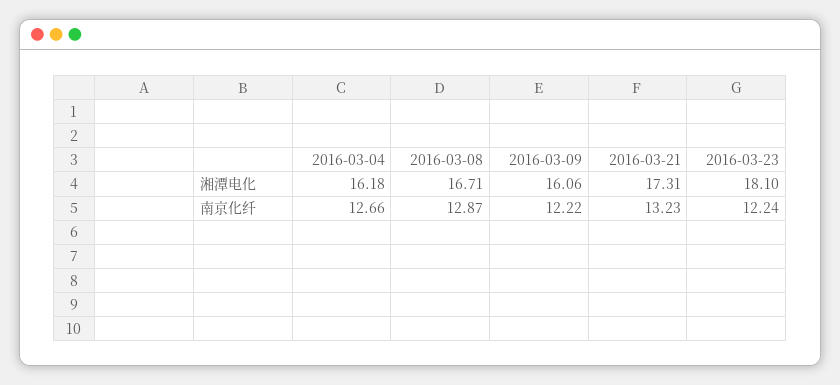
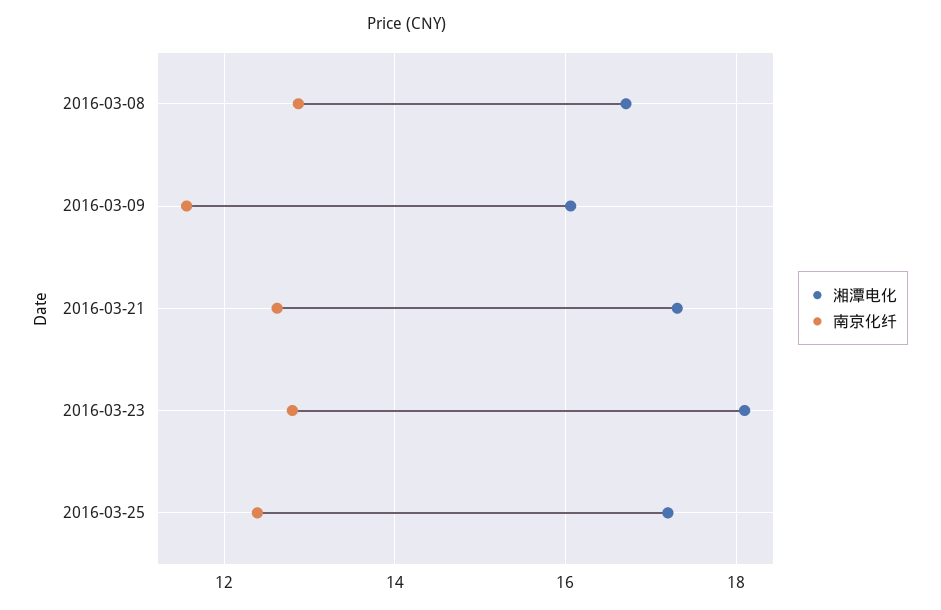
湘潭电化, 2016-03-04: 16.18 -> none
南京化纤, 2016-03-04: 12.66 -> none
南京化纤, 2016-03-09: 12.22 -> 11.6
南京化纤, 2016-03-21: 13.23 -> 12.6
南京化纤, 2016-03-23: 12.24 -> 12.8
湘潭电化, 2016-03-25: none -> 17.2
南京化纤, 2016-03-25: none -> 12.4

